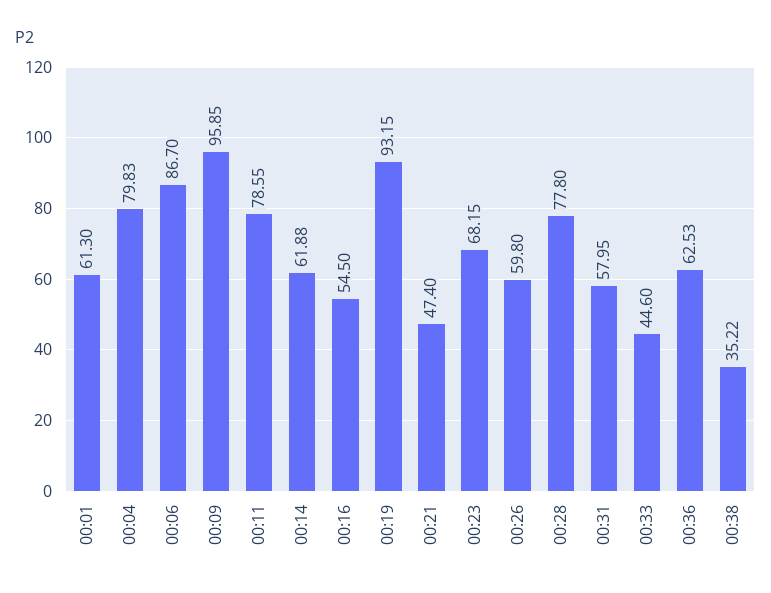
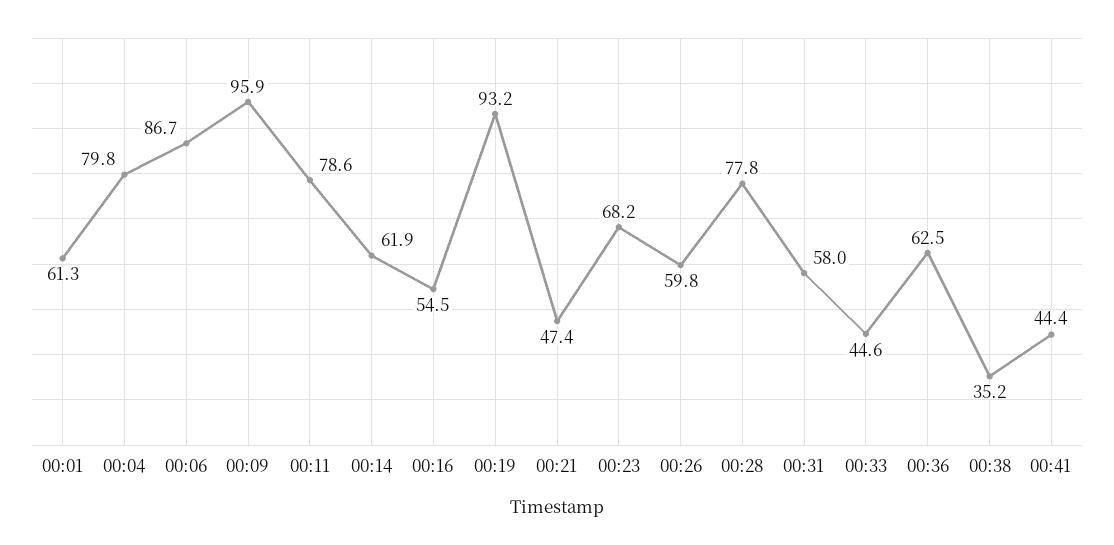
00:41: none -> 44.4

